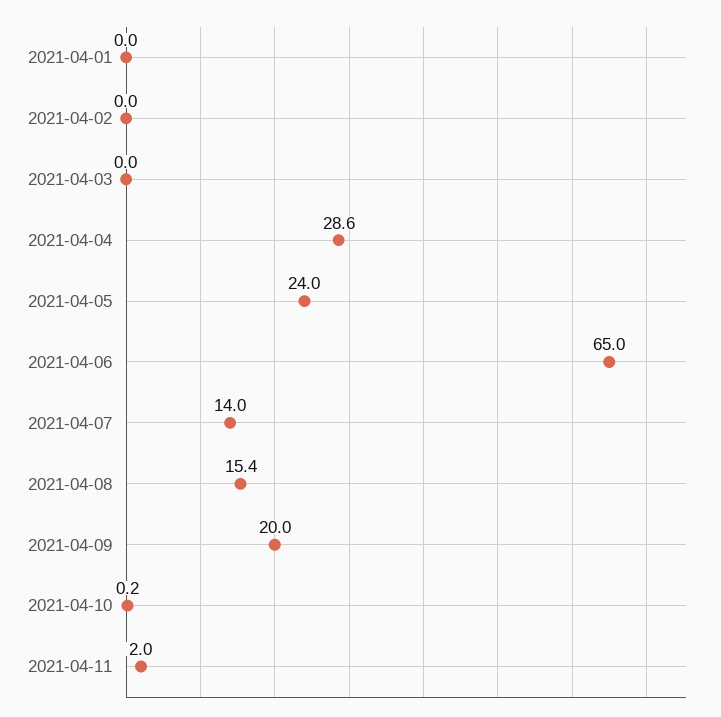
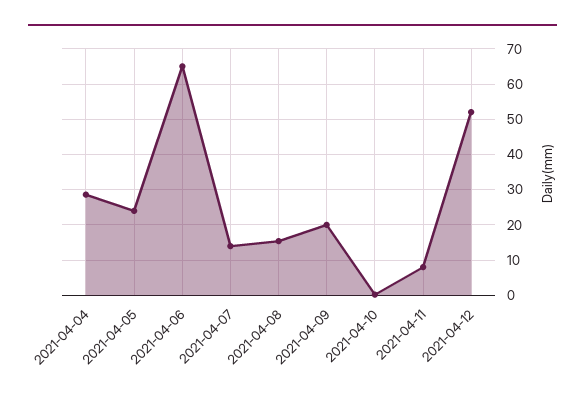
2021-04-01: 0 -> none
2021-04-02: 0 -> none
2021-04-03: 0 -> none
2021-04-11: 2 -> 8
2021-04-12: none -> 52

